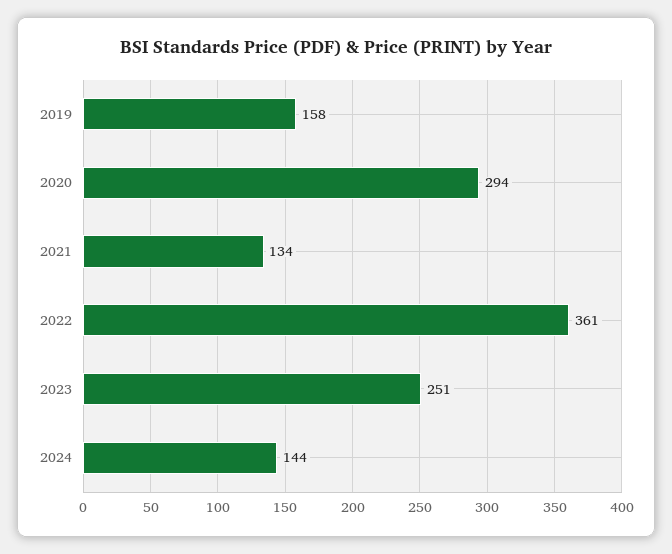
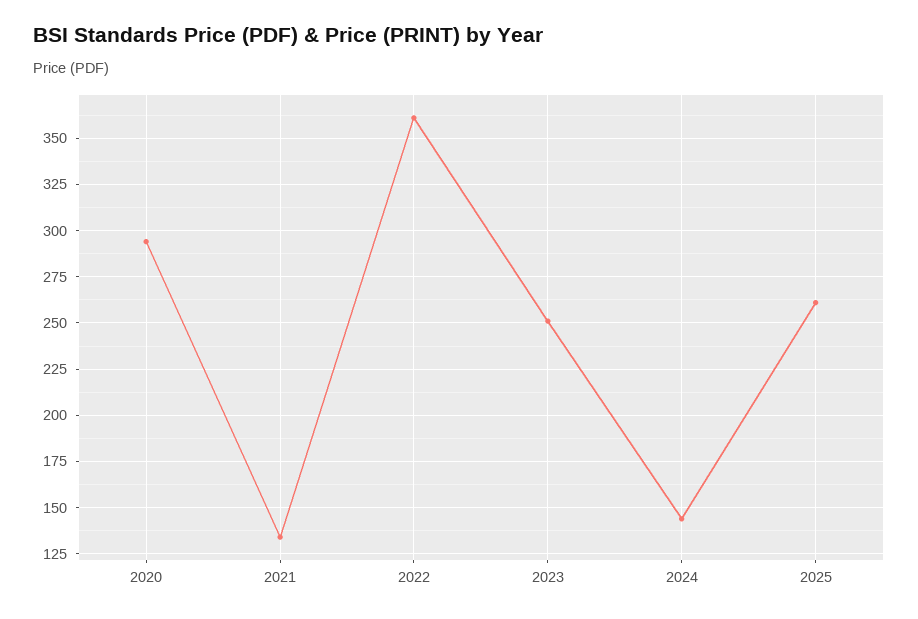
2019: 158 -> none
2025: none -> 260

